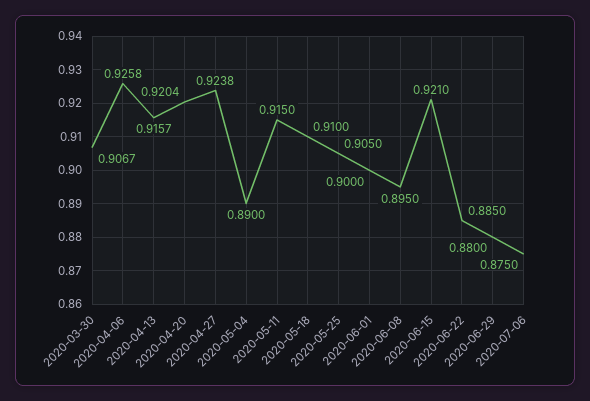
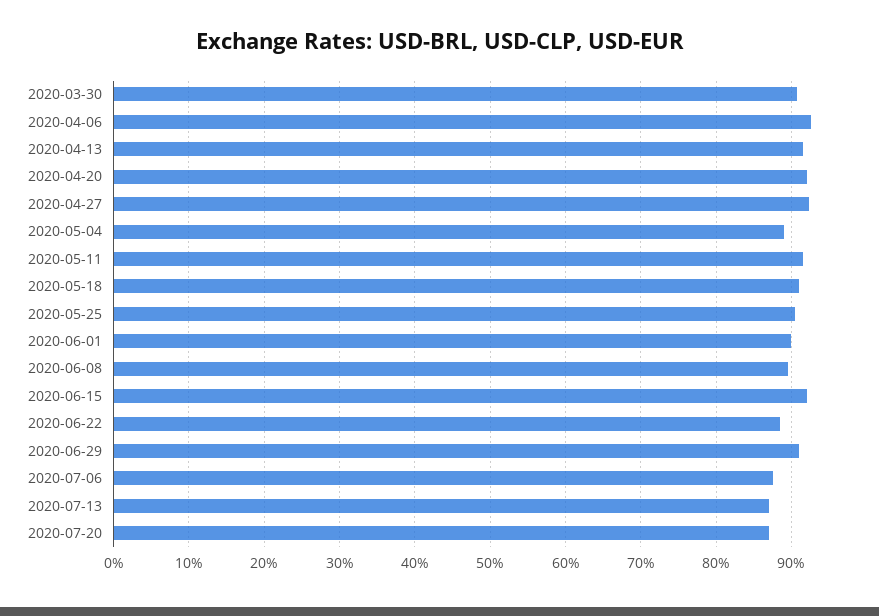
2020-06-29: 0.88 -> 0.91
2020-07-13: none -> 0.87
2020-07-20: none -> 0.87

